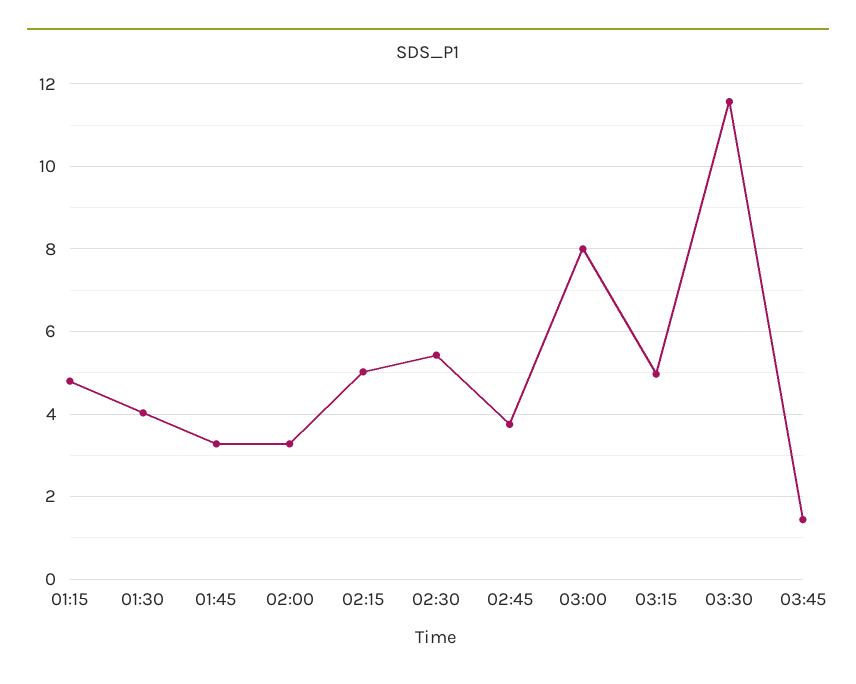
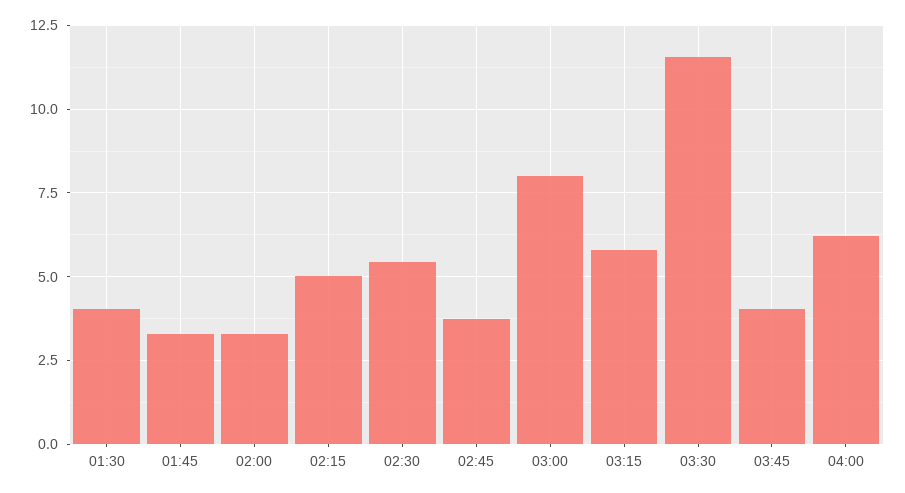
01:15: 4.8 -> none
03:15: 5 -> 5.75
03:45: 1.4 -> 4
04:00: none -> 6.25

